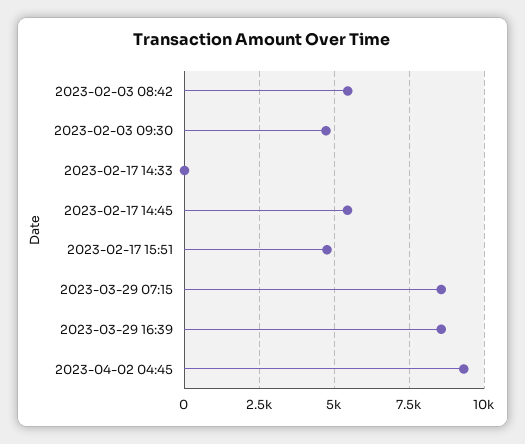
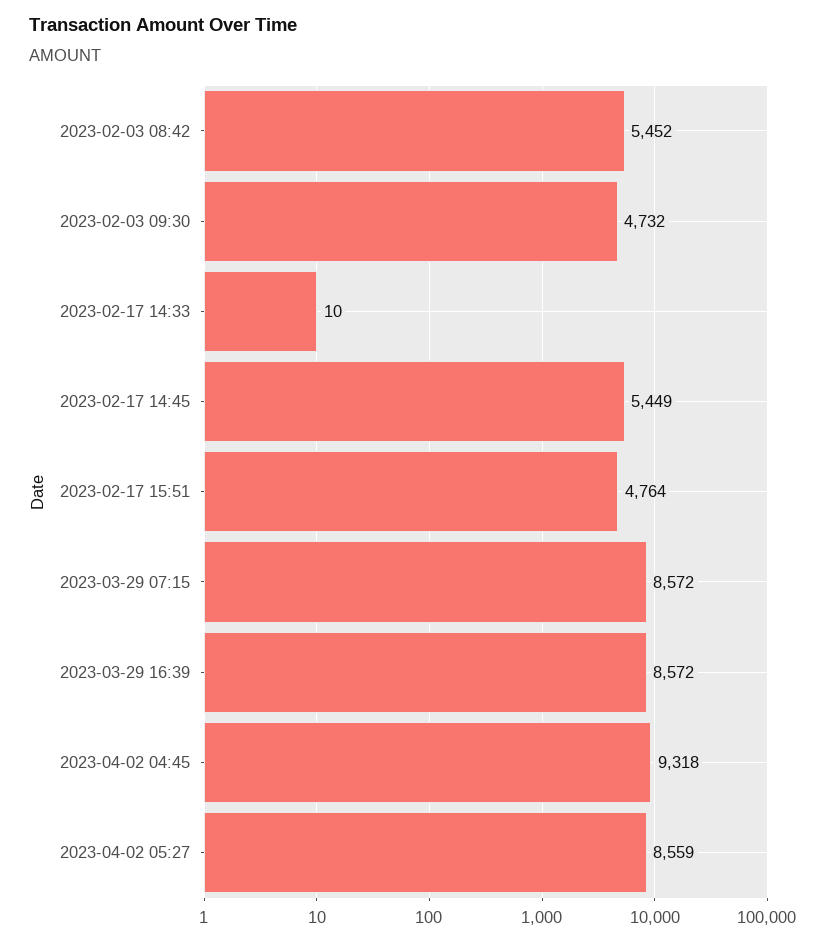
2023-04-02 05:27: none -> 8559

